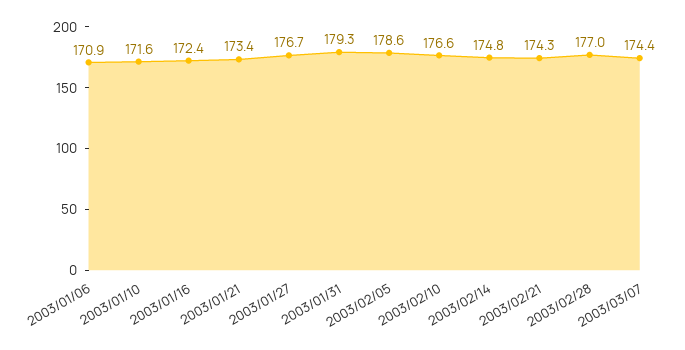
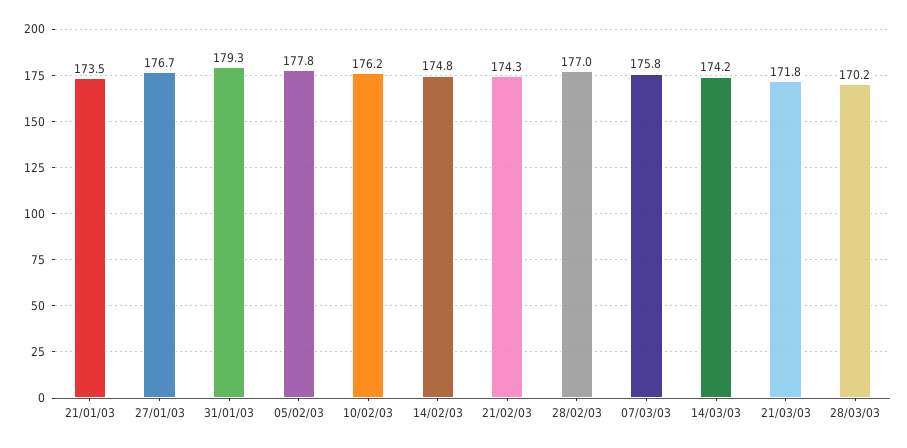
2003/01/06: 170.9 -> none
2003/01/10: 171.6 -> none
2003/01/16: 172.4 -> none
2003/01/21: 173.4 -> 173.5
2003/02/05: 178.6 -> 177.8
2003/02/10: 176.6 -> 176.2
2003/03/07: 174.4 -> 175.8
14/03/03: none -> 174.2
21/03/03: none -> 171.8
28/03/03: none -> 170.2

